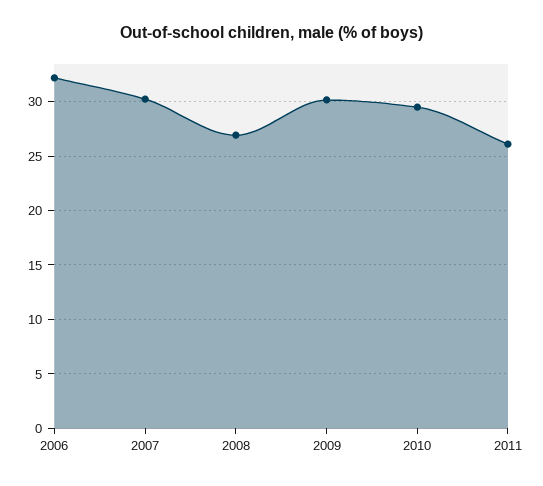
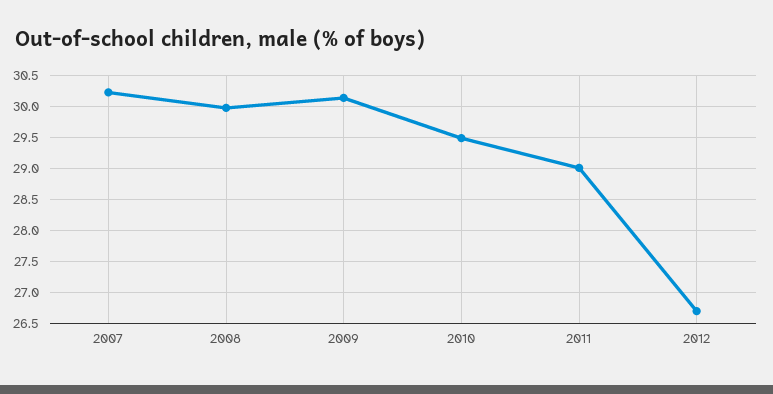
2006: 32 -> none
2008: 27 -> 30
2011: 26 -> 29
2012: none -> 26.7

